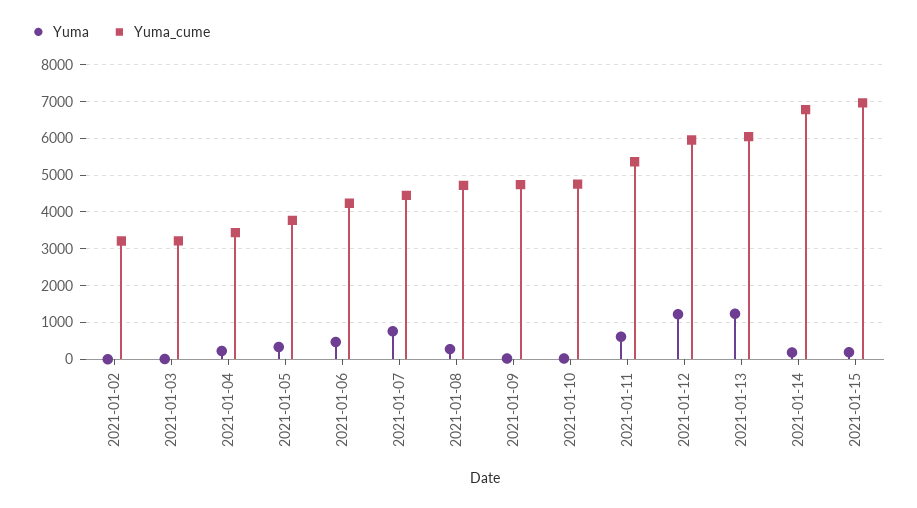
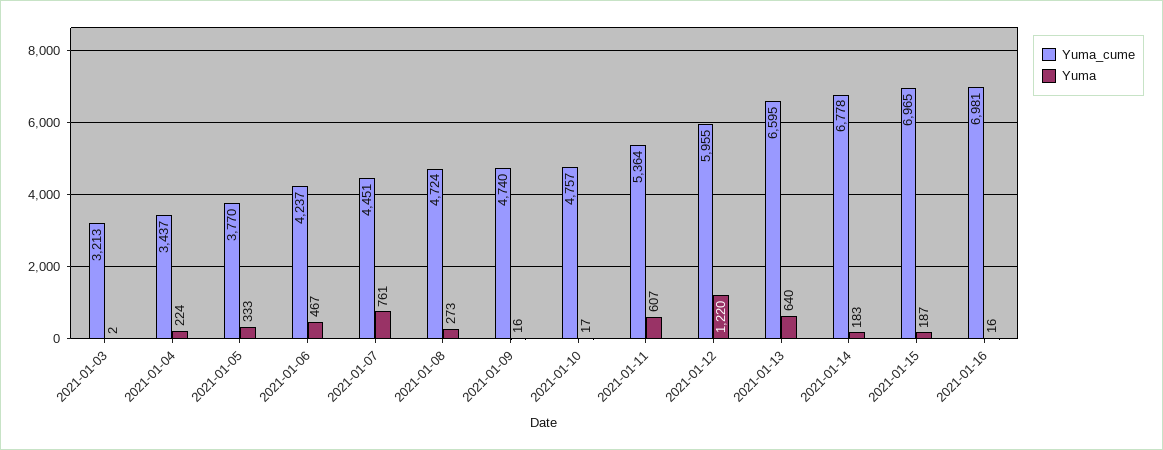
Yuma, 2021-01-02: 0 -> none
Yuma_cume, 2021-01-02: 3200 -> none
Yuma, 2021-01-13: 1200 -> 640
Yuma_cume, 2021-01-13: 6000 -> 6595
Yuma_cume, 2021-01-16: none -> 6981
Yuma, 2021-01-16: none -> 16

